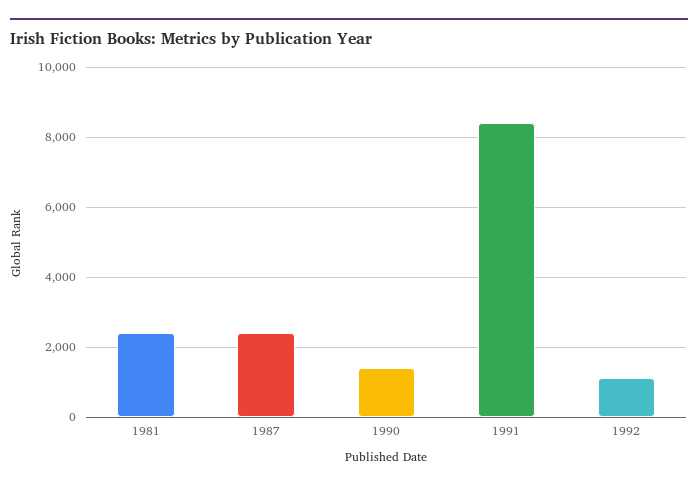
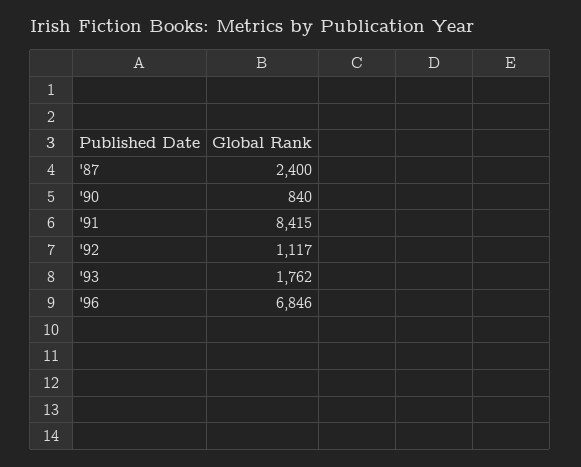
1981: 2400 -> none
1990: 1400 -> 840
'93: none -> 1762
'96: none -> 6846

